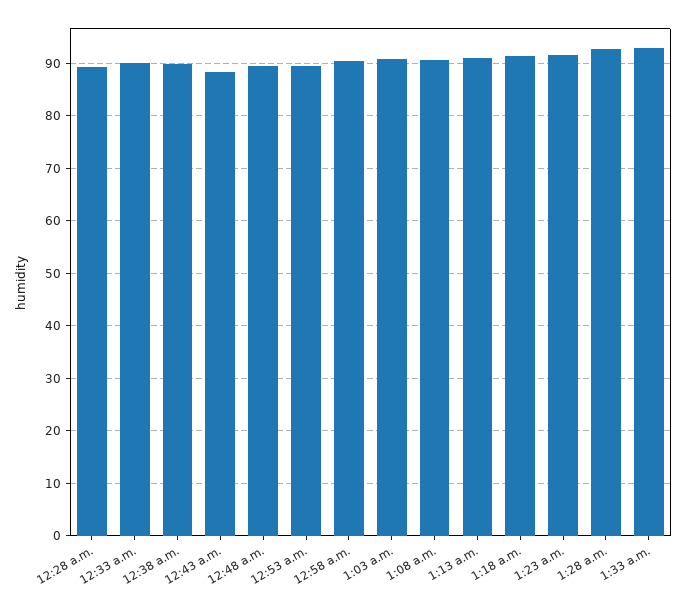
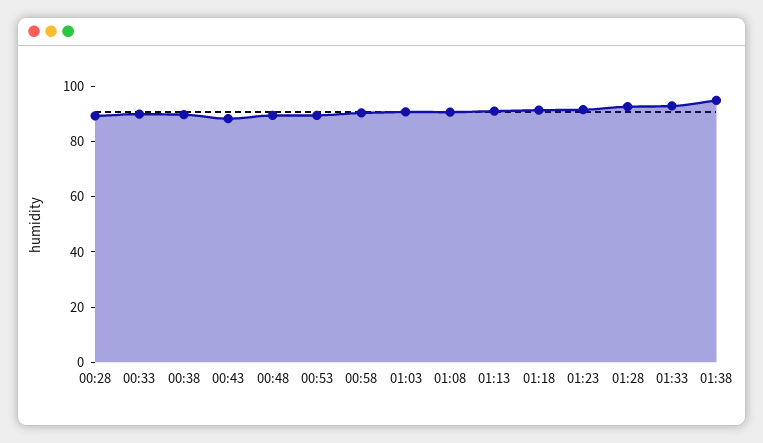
01:38: none -> 95

